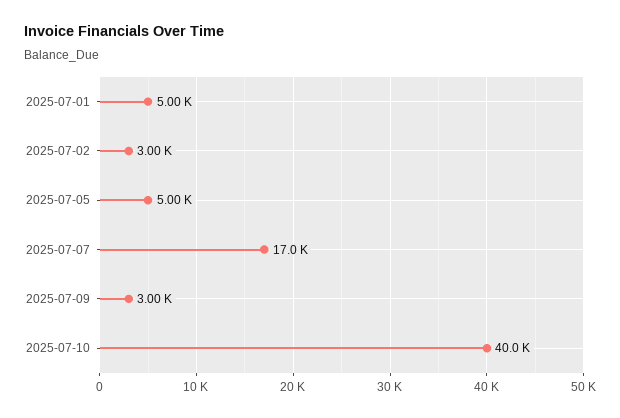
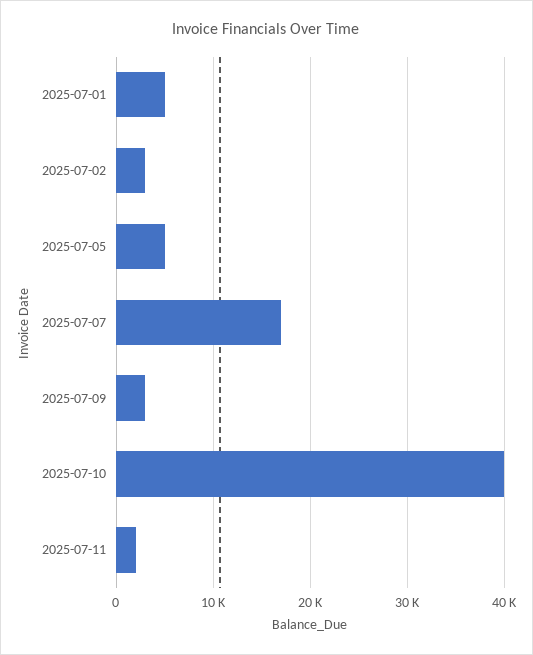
2025-07-11: none -> 2000

